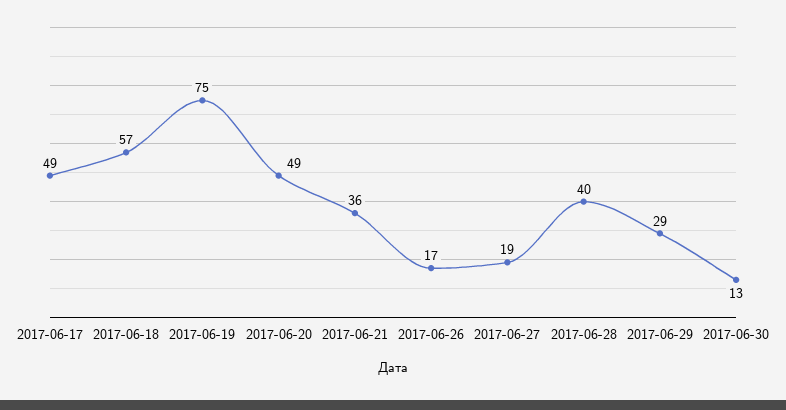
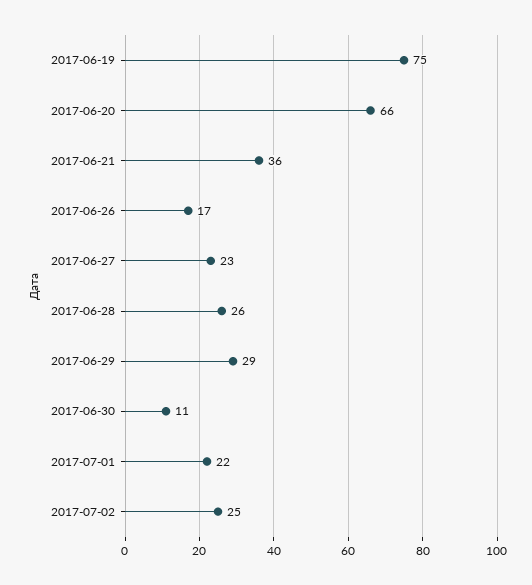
2017-06-17: 49 -> none
2017-06-18: 57 -> none
2017-06-20: 49 -> 66
2017-06-27: 19 -> 23
2017-06-28: 40 -> 26
2017-06-30: 13 -> 11
2017-07-01: none -> 22
2017-07-02: none -> 25

